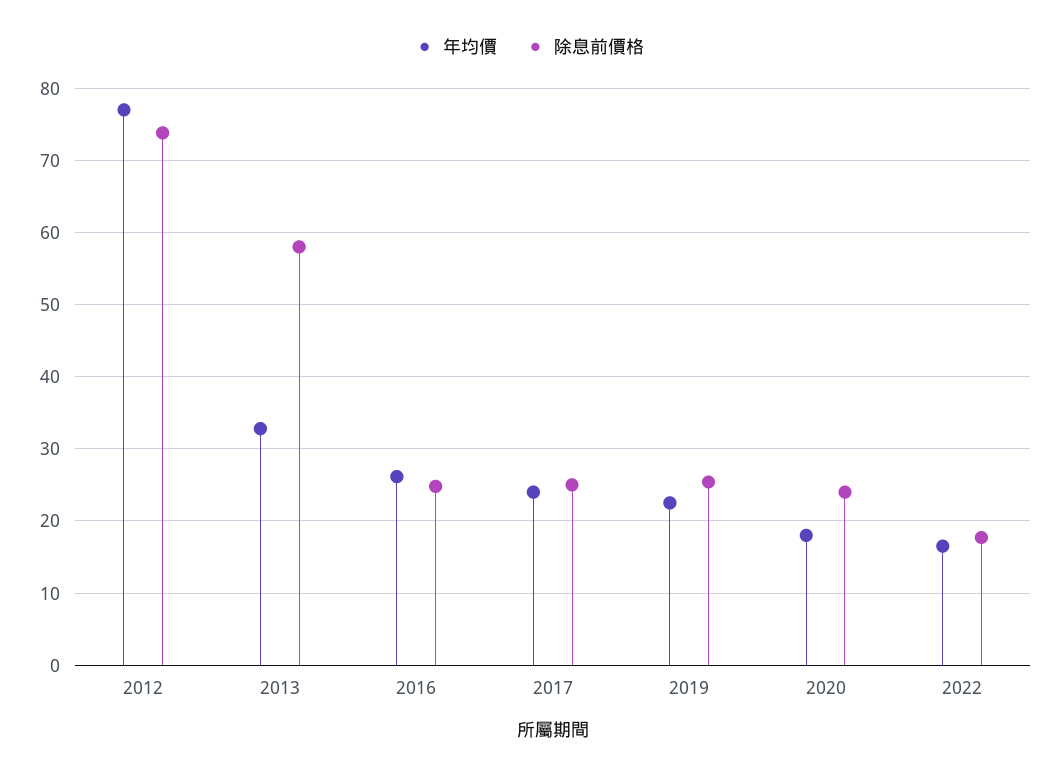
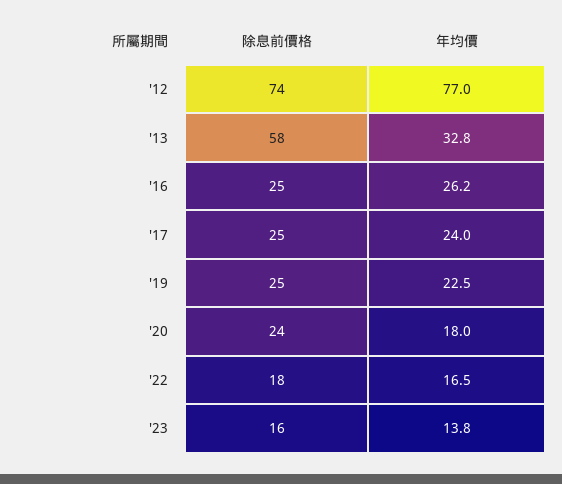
除息前價格, '23: none -> 16
年均價, '23: none -> 13.8

